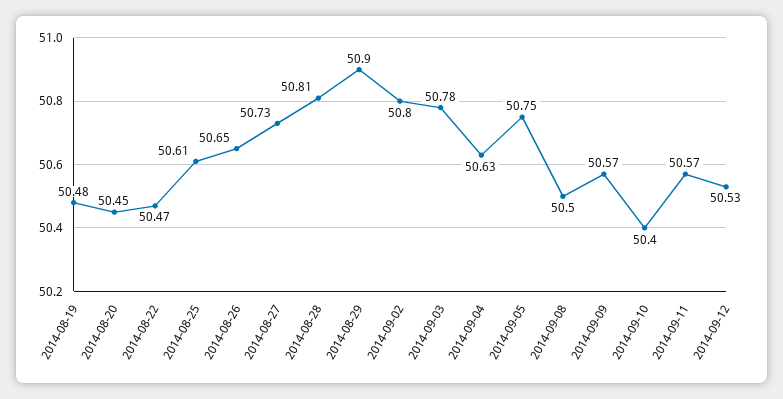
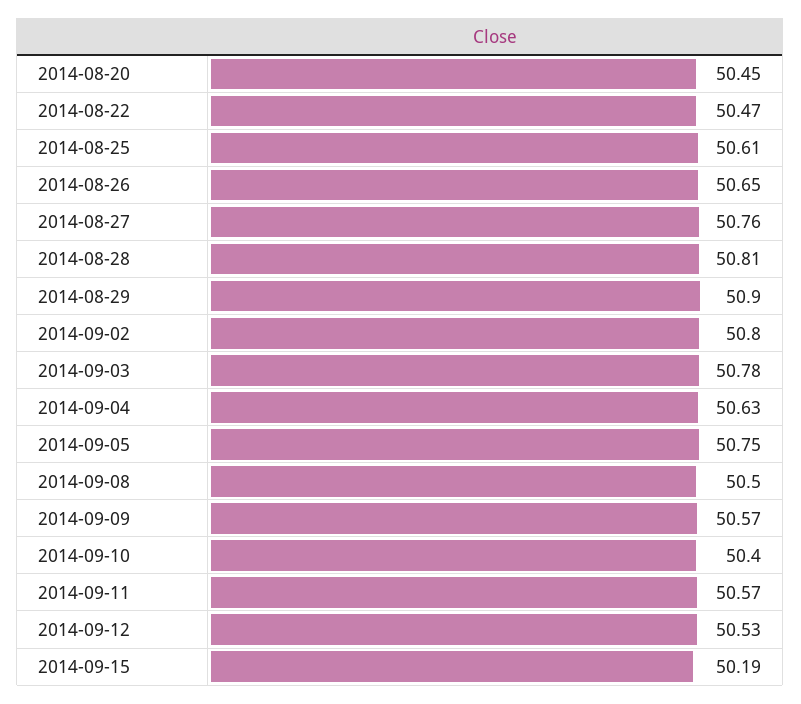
2014-08-19: 50.48 -> none
2014-08-27: 50.73 -> 50.76
2014-09-15: none -> 50.19

